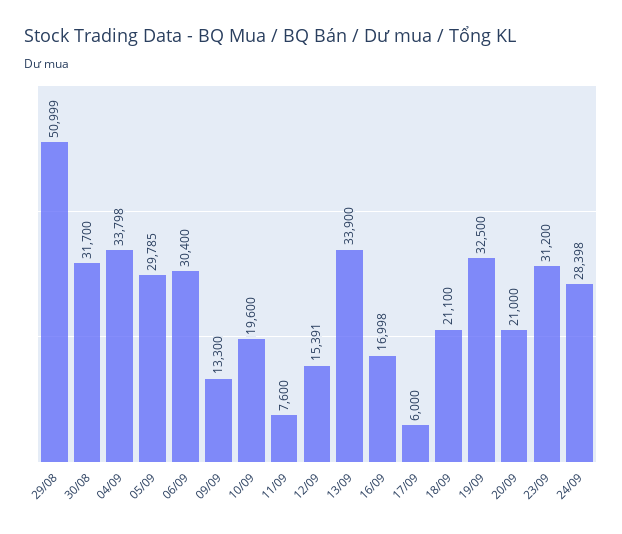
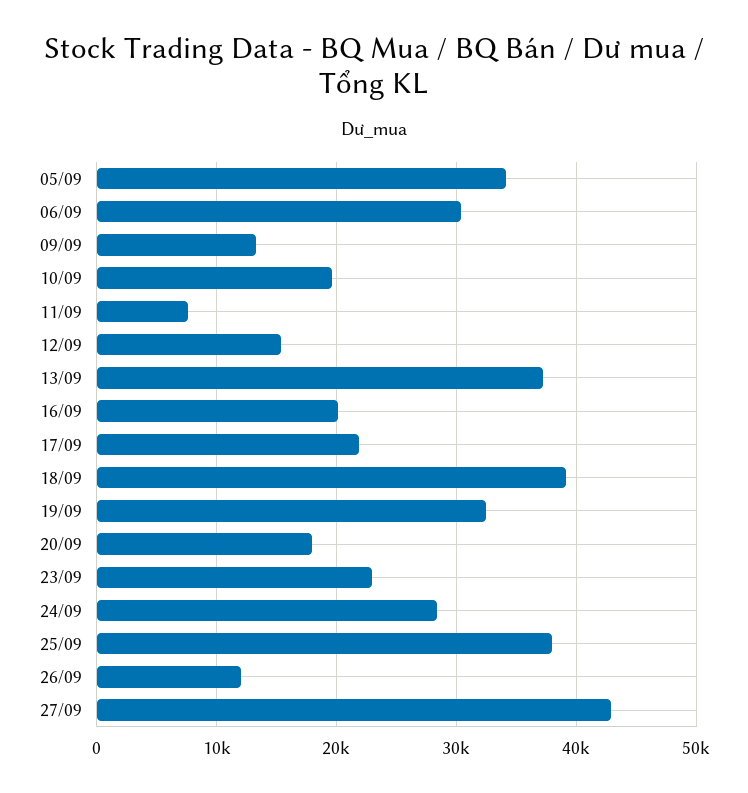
29/08: 50999 -> none
30/08: 31700 -> none
04/09: 33798 -> none
05/09: 29785 -> 34000
13/09: 33900 -> 37000
16/09: 16998 -> 20000
17/09: 6000 -> 22000
18/09: 21100 -> 39000
20/09: 21000 -> 18000
23/09: 31200 -> 23000
25/09: none -> 38000
26/09: none -> 12000
27/09: none -> 43000

